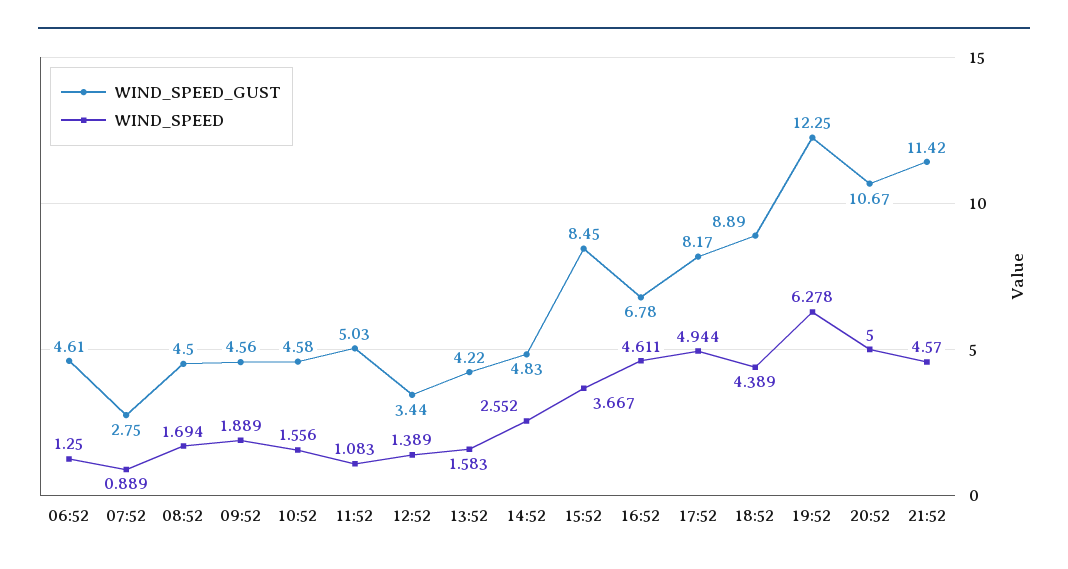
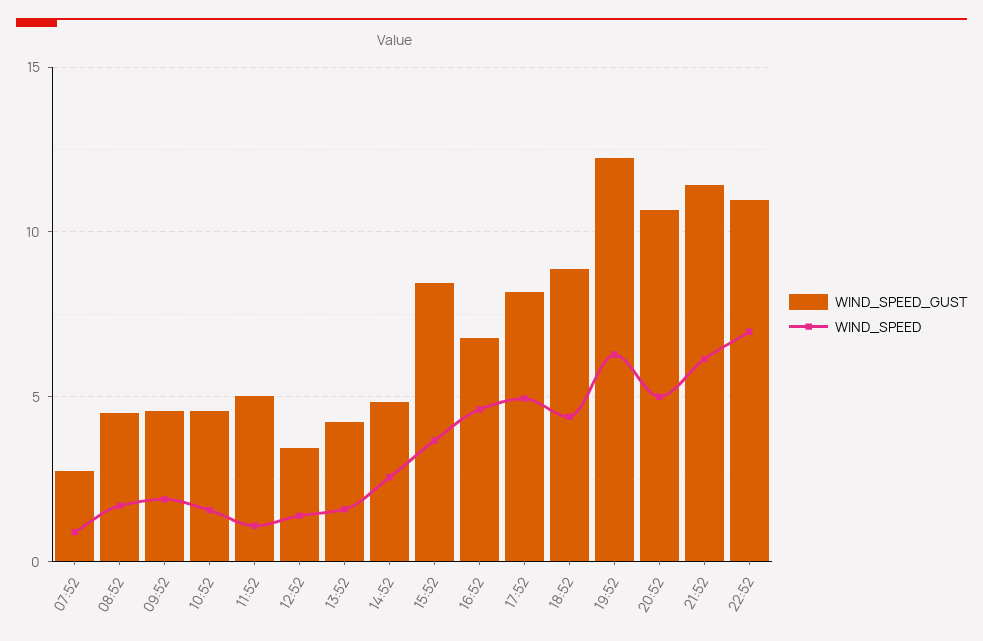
WIND_SPEED_GUST, 06:52: 4.61 -> none
WIND_SPEED, 06:52: 1.25 -> none
WIND_SPEED, 21:52: 4.57 -> 6
WIND_SPEED_GUST, 22:52: none -> 11
WIND_SPEED, 22:52: none -> 7

